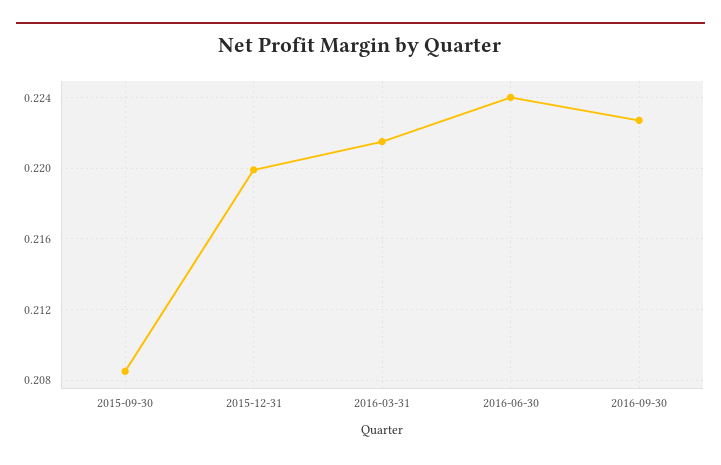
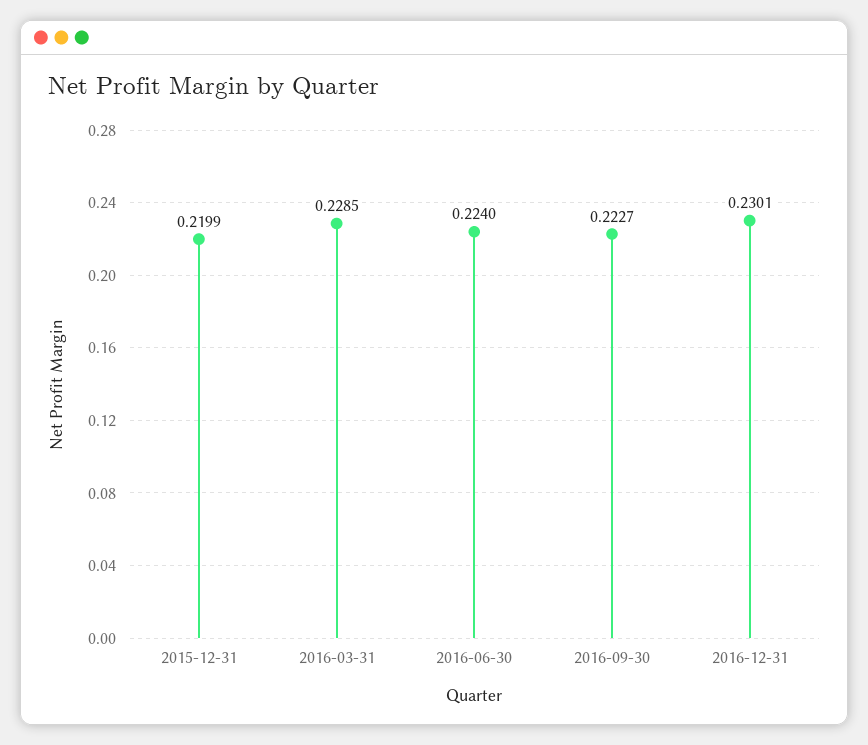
2015-09-30: 0.2085 -> none
2016-03-31: 0.2215 -> 0.2285
2016-12-31: none -> 0.2301

